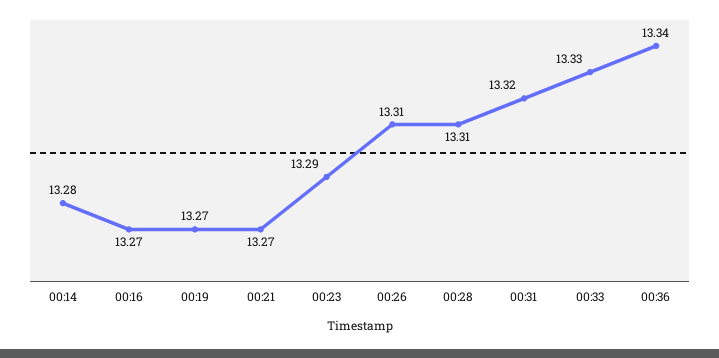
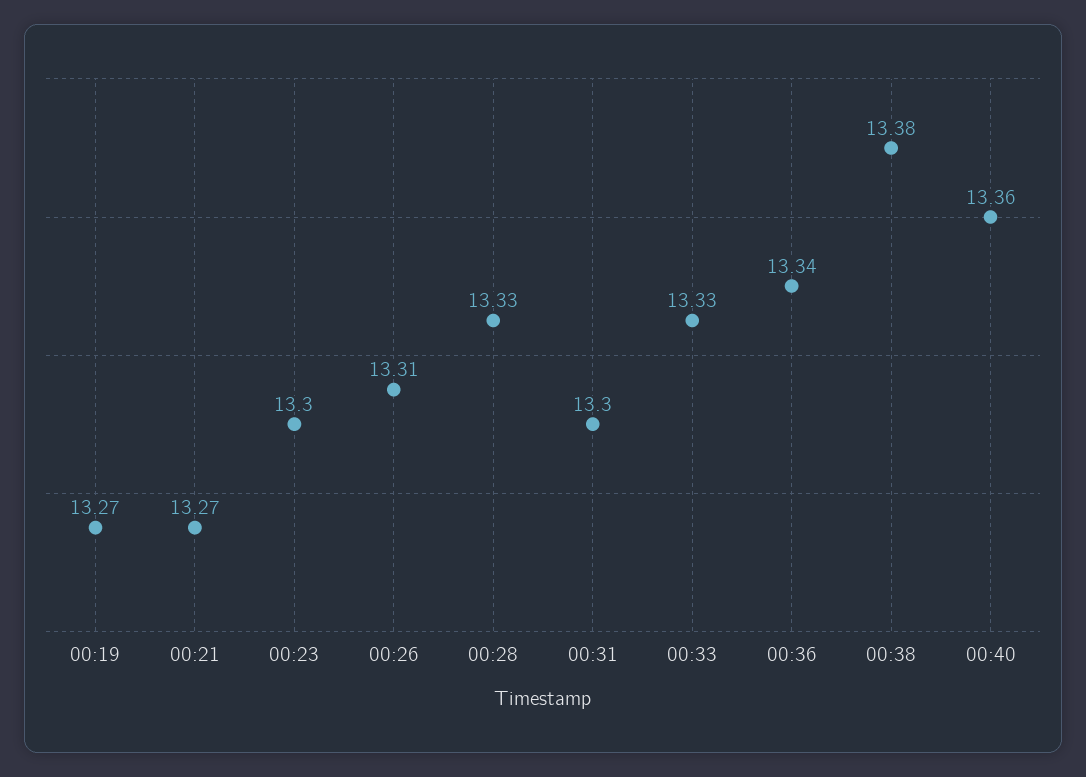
00:14: 13.28 -> none
00:16: 13.27 -> none
00:23: 13.29 -> 13.3
00:28: 13.31 -> 13.33
00:31: 13.32 -> 13.3
00:38: none -> 13.38
00:40: none -> 13.36

